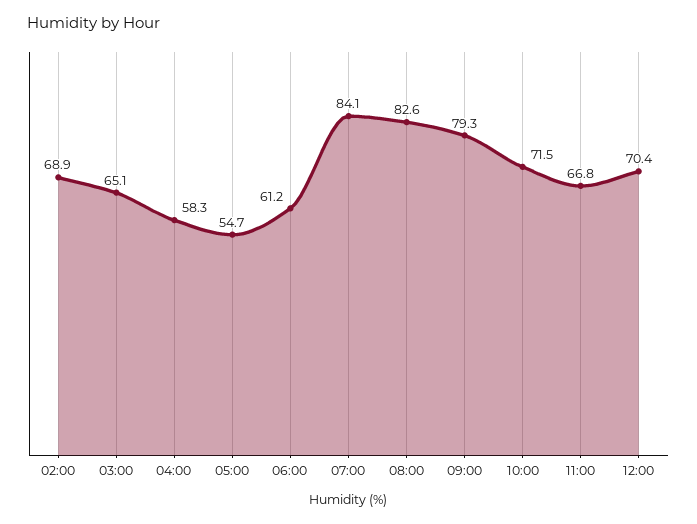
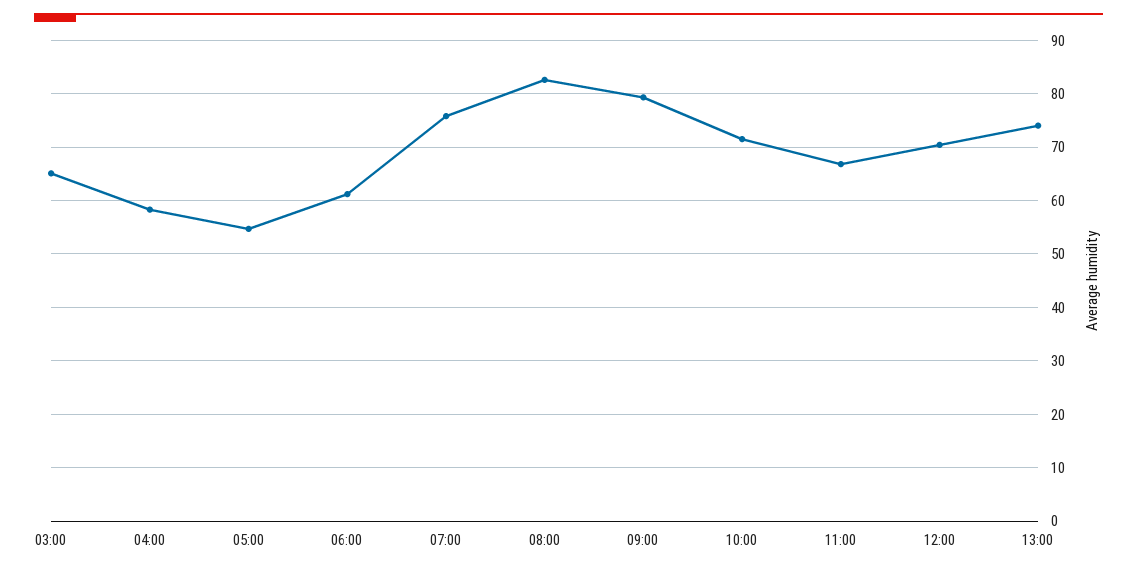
02:00: 68.9 -> none
07:00: 84.1 -> 76
13:00: none -> 74

